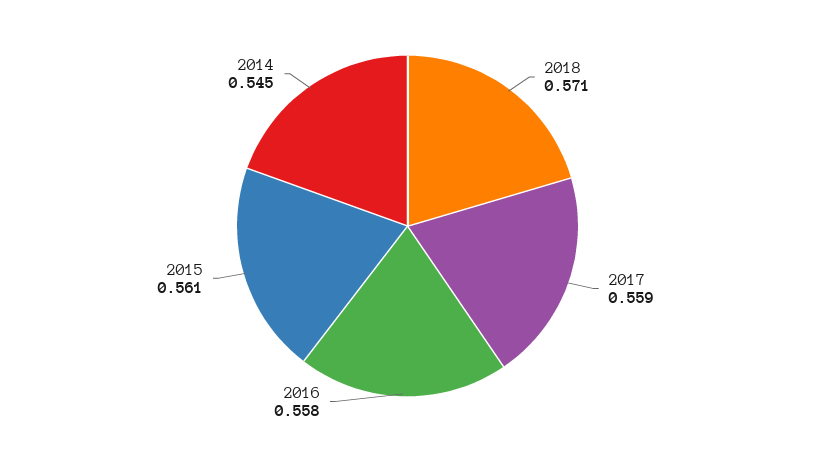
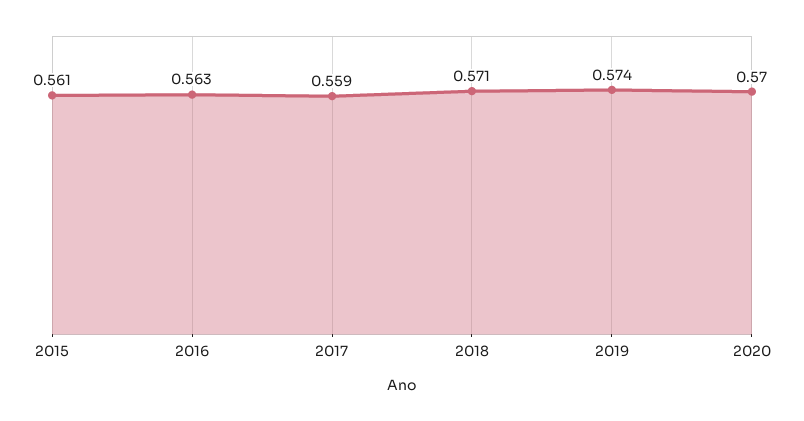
2016: 0.558 -> 0.563
2014: 0.545 -> none
2019: none -> 0.574
2020: none -> 0.57

